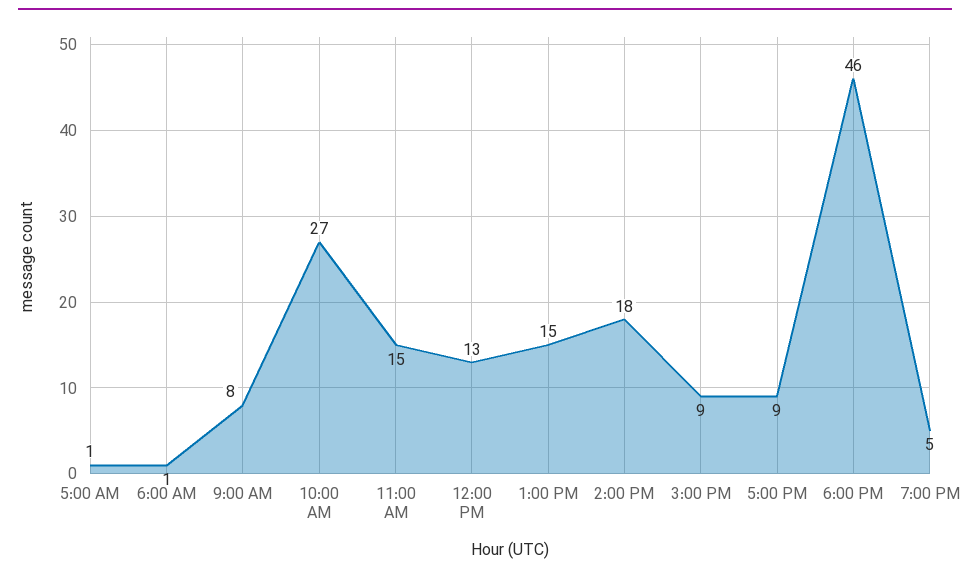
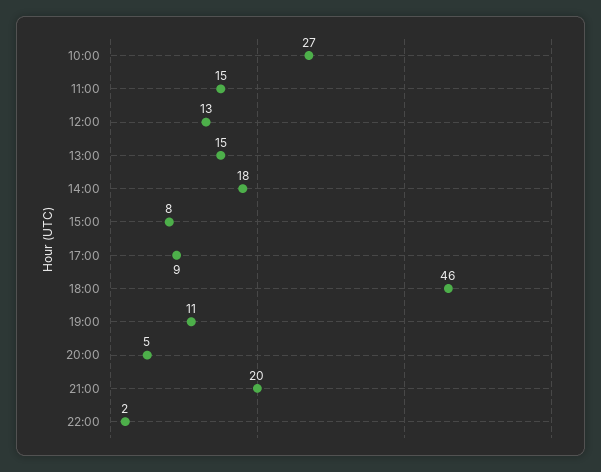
5:00 AM: 1 -> none
6:00 AM: 1 -> none
9:00 AM: 8 -> none
3:00 PM: 9 -> 8
7:00 PM: 5 -> 11
20:00: none -> 5
21:00: none -> 20
22:00: none -> 2

